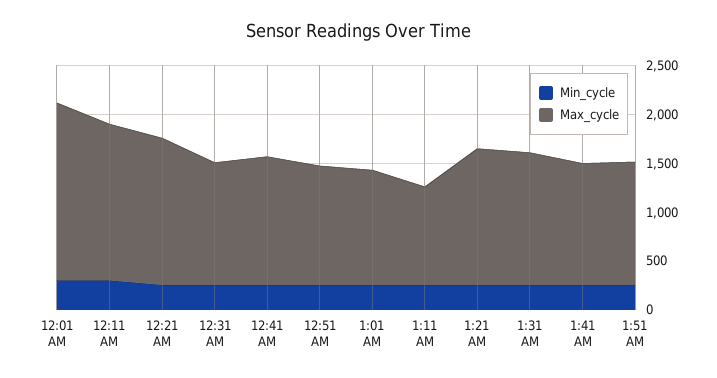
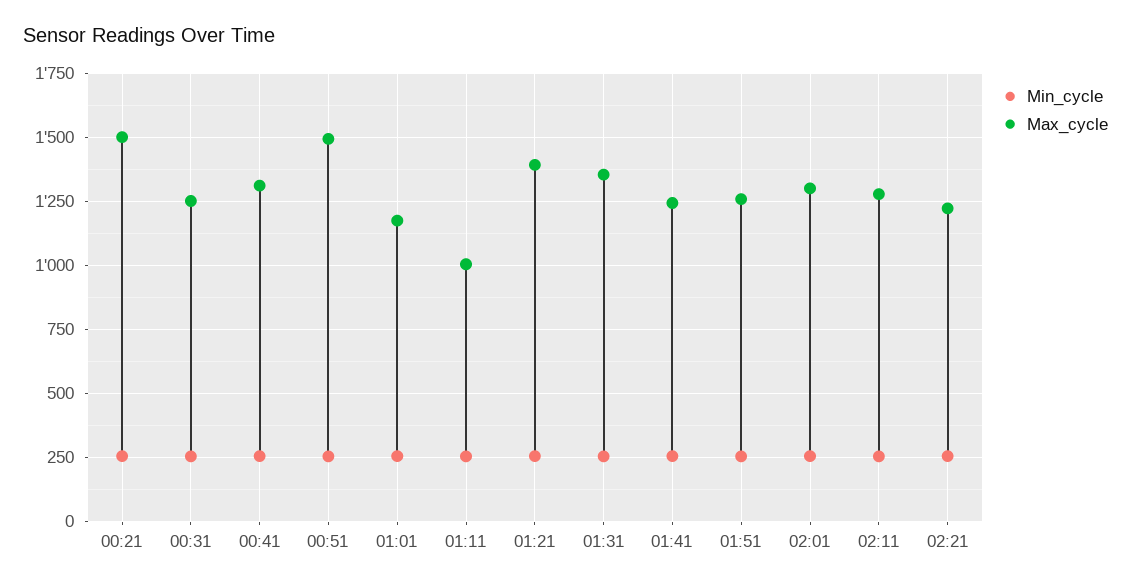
Min_cycle, 12:01 AM: 300 -> none
Max_cycle, 12:01 AM: 1800 -> none
Min_cycle, 12:11 AM: 300 -> none
Max_cycle, 12:11 AM: 1600 -> none
Max_cycle, 12:51 AM: 1200 -> 1500
Min_cycle, 02:01: none -> 250
Max_cycle, 02:01: none -> 1300
Min_cycle, 02:11: none -> 250
Max_cycle, 02:11: none -> 1275
Min_cycle, 02:21: none -> 250
Max_cycle, 02:21: none -> 1225

